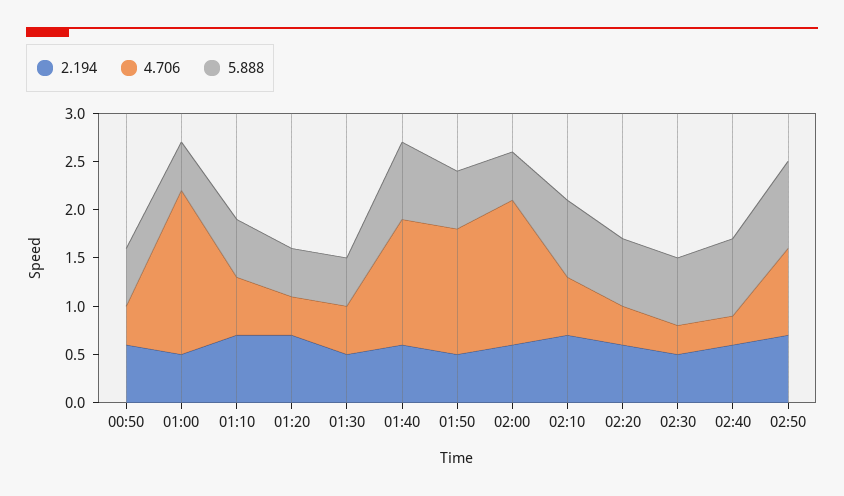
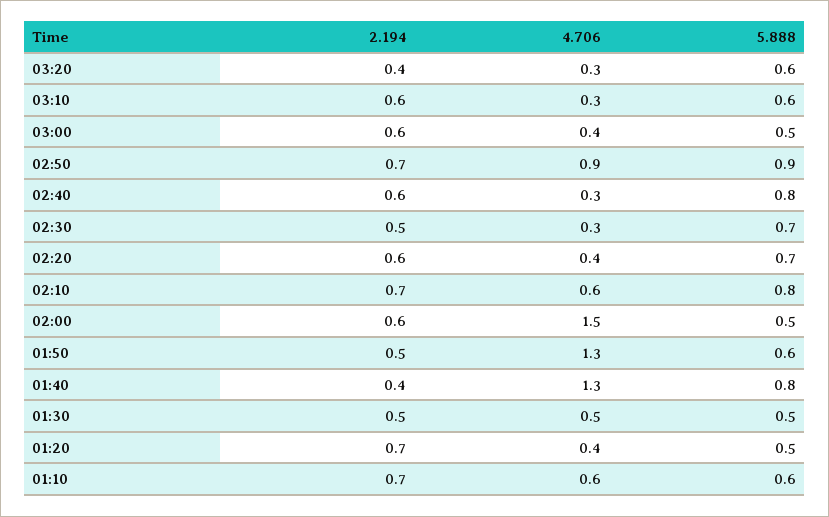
2.194, 00:50: 0.6 -> none
4.706, 00:50: 0.4 -> none
5.888, 00:50: 0.6 -> none
2.194, 01:00: 0.5 -> none
4.706, 01:00: 1.7 -> none
5.888, 01:00: 0.5 -> none
2.194, 01:40: 0.6 -> 0.4
2.194, 03:20: none -> 0.4
4.706, 03:20: none -> 0.3
5.888, 03:20: none -> 0.6
2.194, 03:10: none -> 0.6
4.706, 03:10: none -> 0.3
5.888, 03:10: none -> 0.6
2.194, 03:00: none -> 0.6
4.706, 03:00: none -> 0.4
5.888, 03:00: none -> 0.5

